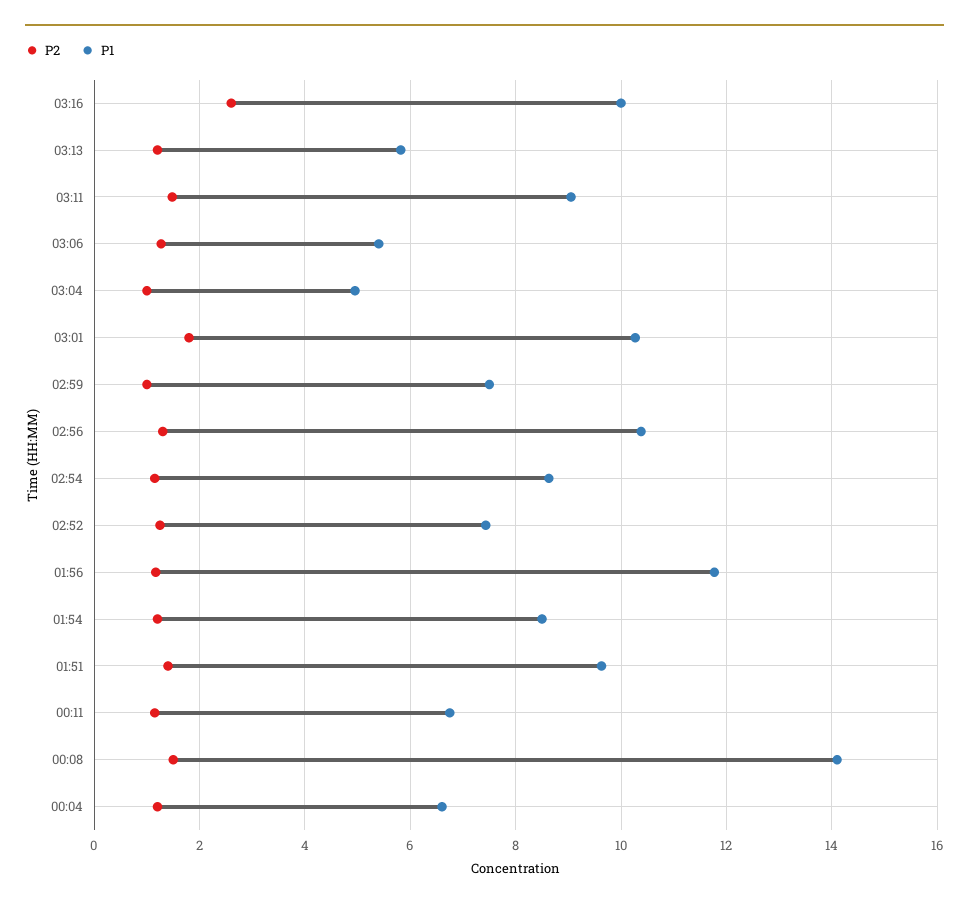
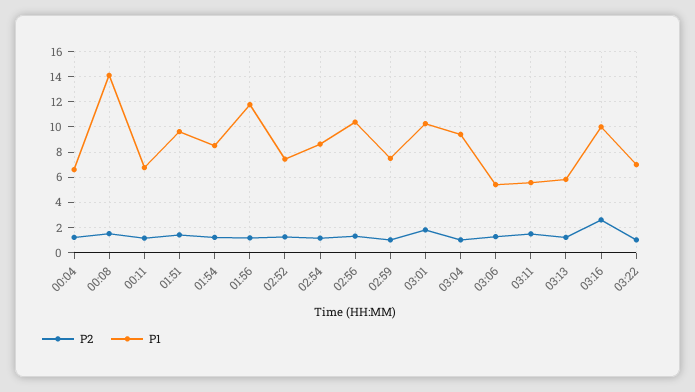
P1, 03:11: 9 -> 5.5
P1, 03:04: 5 -> 9.5
P2, 03:22: none -> 1
P1, 03:22: none -> 7

